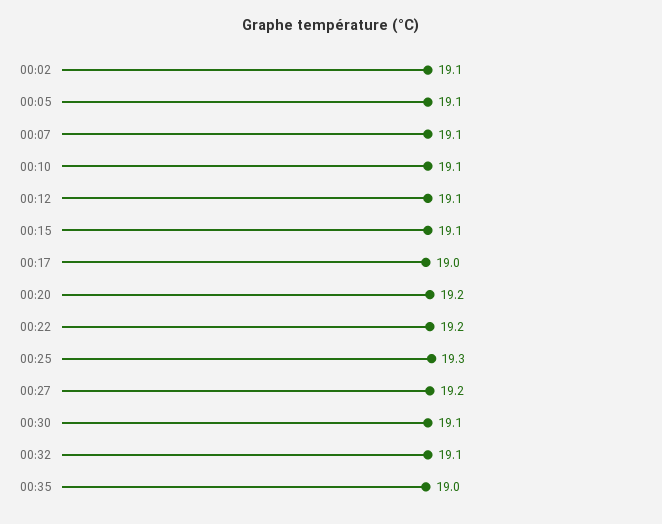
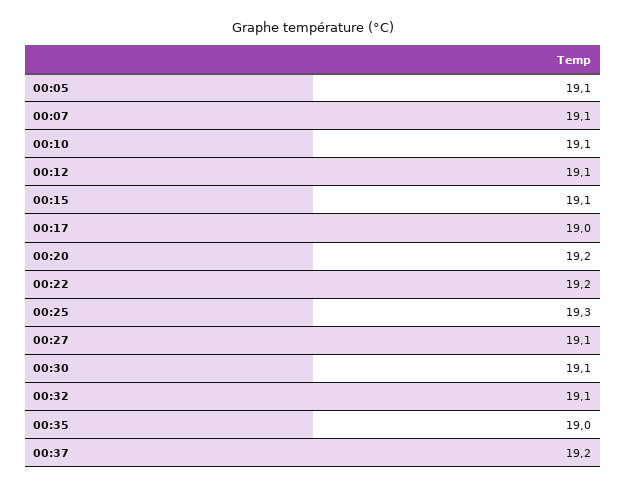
00:02: 19.1 -> none
00:27: 19.2 -> 19.1
00:37: none -> 19.2

